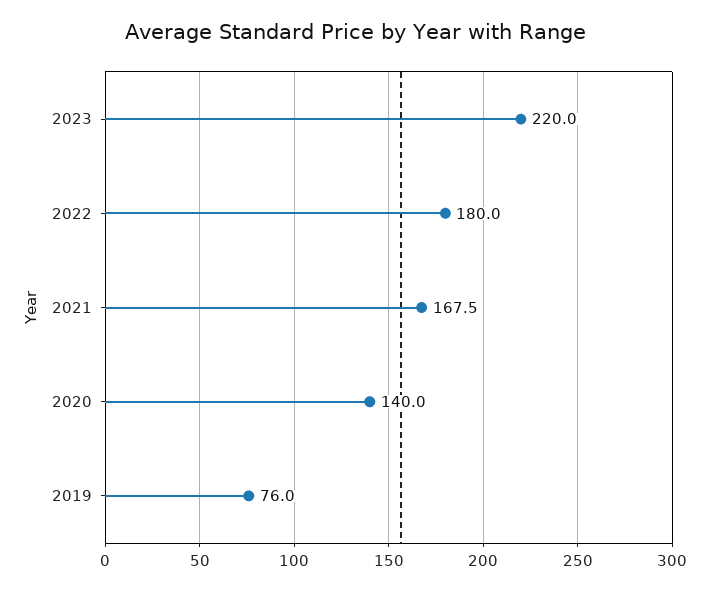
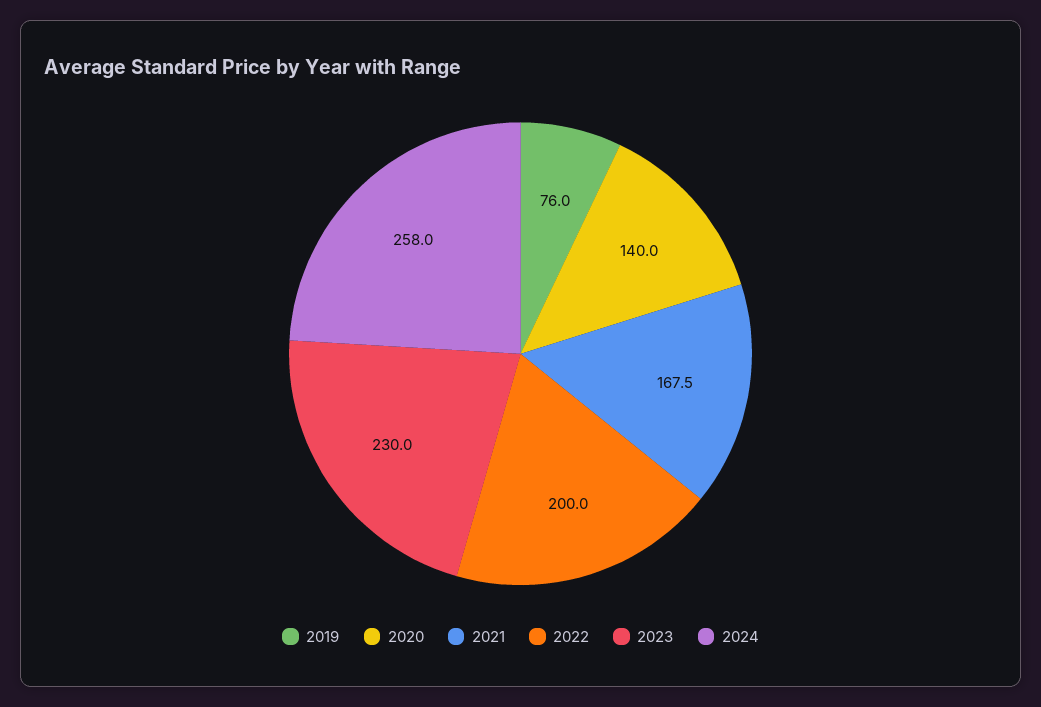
2023: 220 -> 230
2022: 180 -> 200
2024: none -> 258

